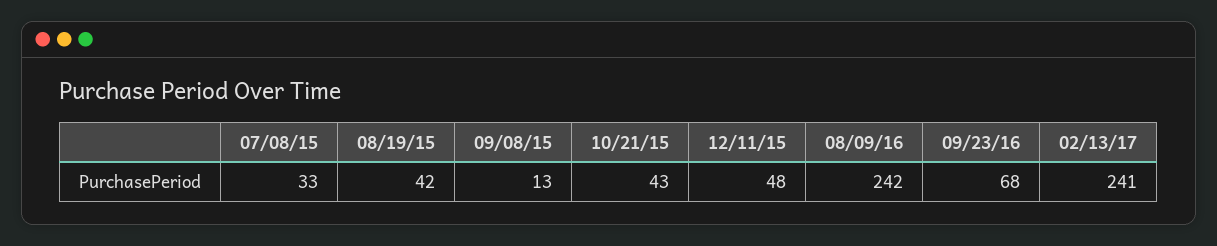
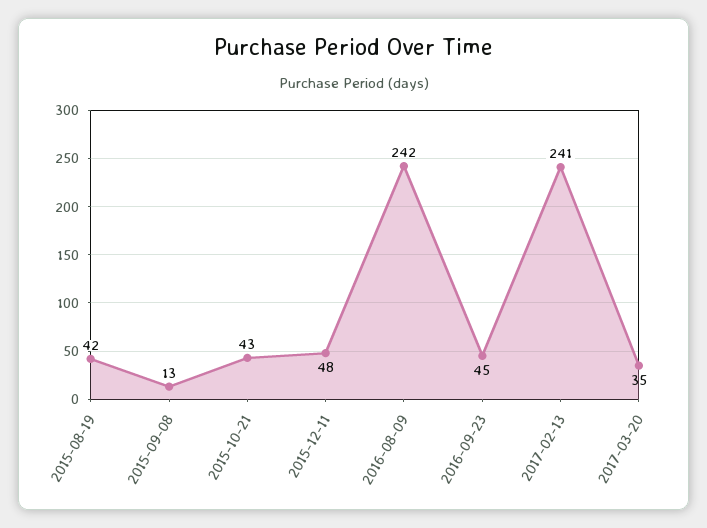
07/08/15: 33 -> none
09/23/16: 68 -> 45
2017-03-20: none -> 35

